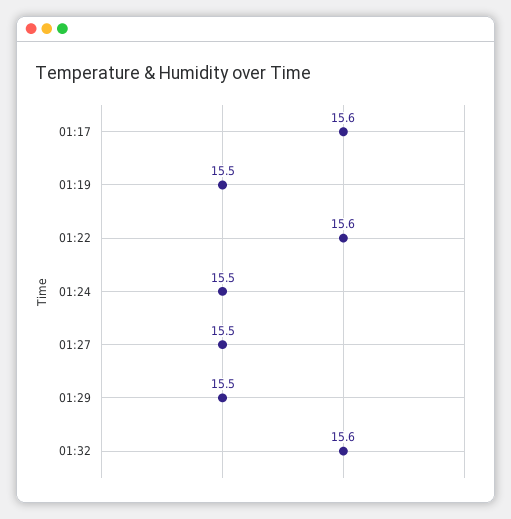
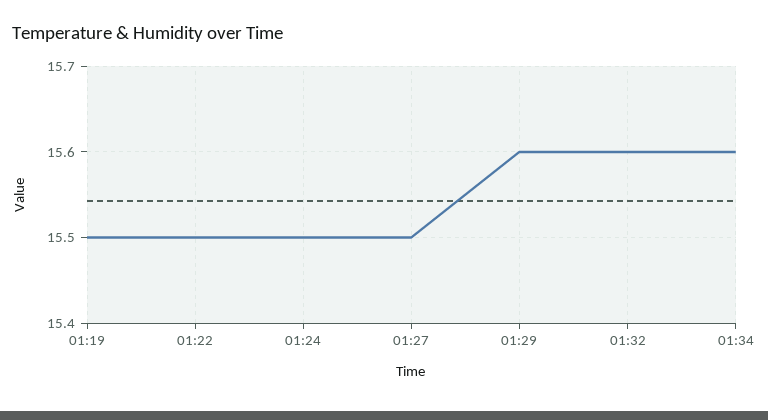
01:17: 15.6 -> none
01:22: 15.6 -> 15.5
01:29: 15.5 -> 15.6
01:34: none -> 15.6

